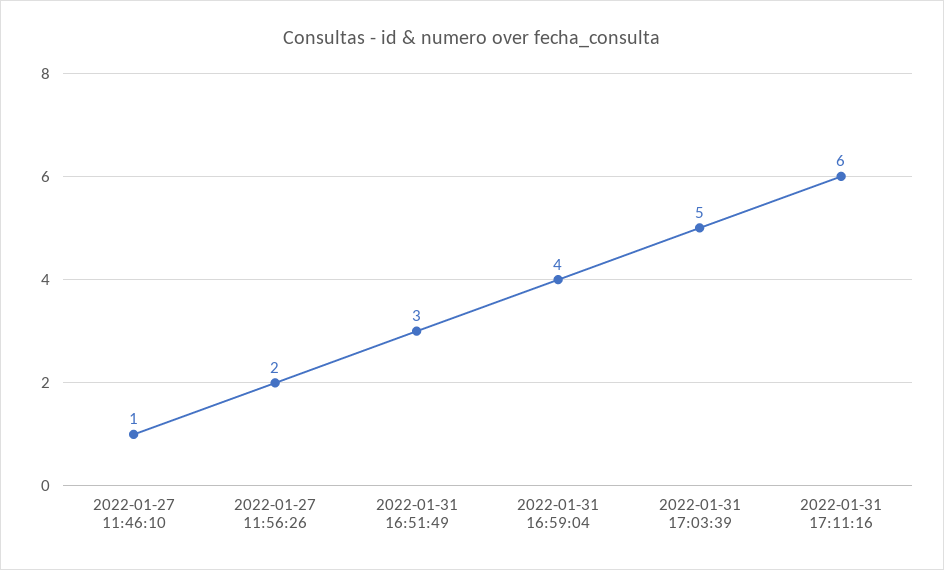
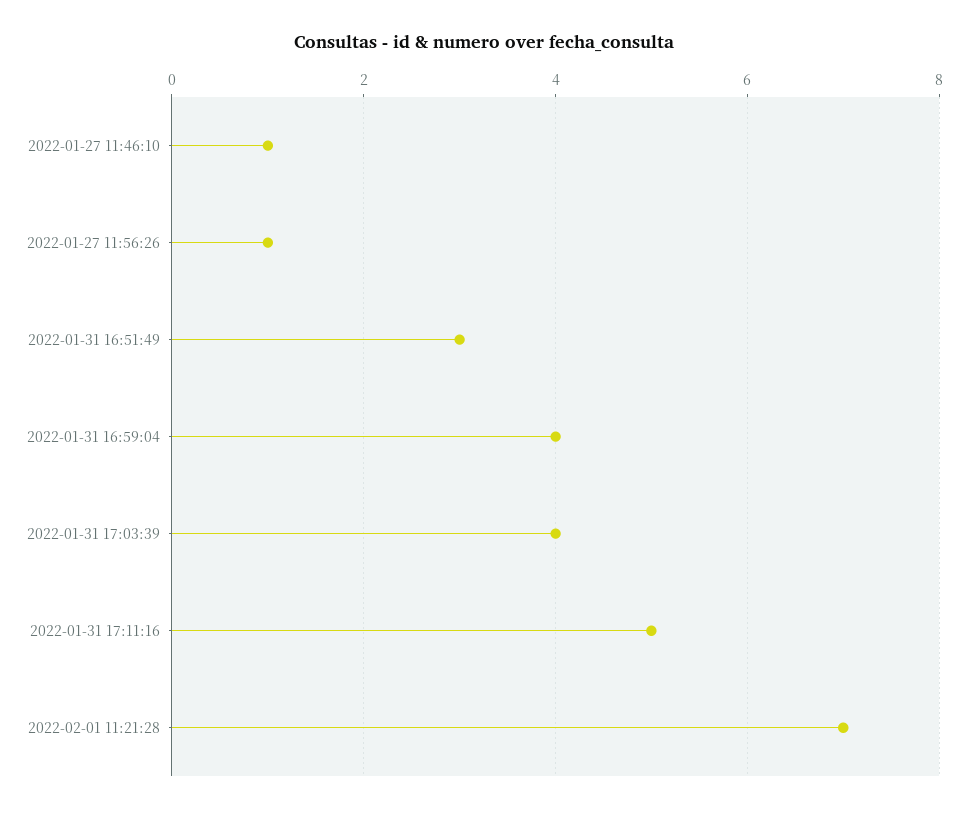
2022-01-27 11:56:26: 2 -> 1
2022-01-31 17:03:39: 5 -> 4
2022-01-31 17:11:16: 6 -> 5
2022-02-01 11:21:28: none -> 7

